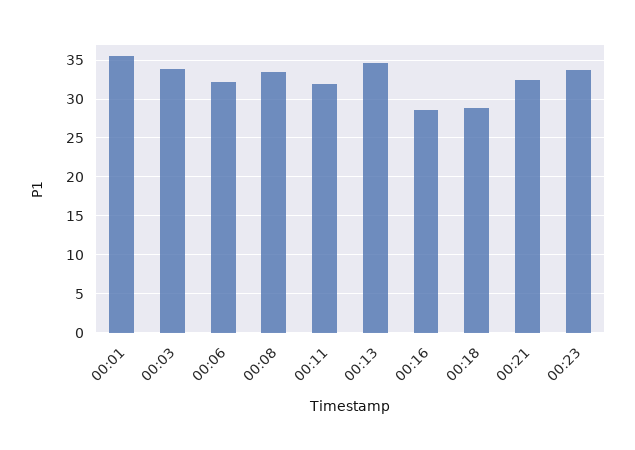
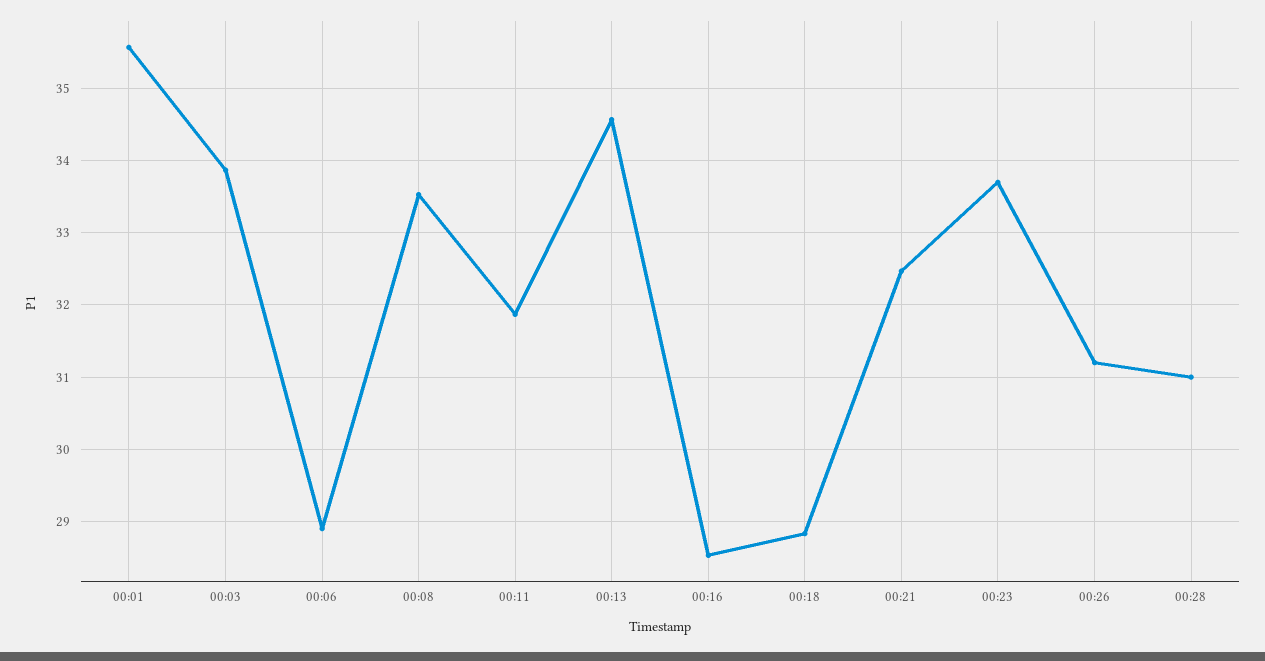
00:06: 32 -> 28.9
00:26: none -> 31.2
00:28: none -> 31

